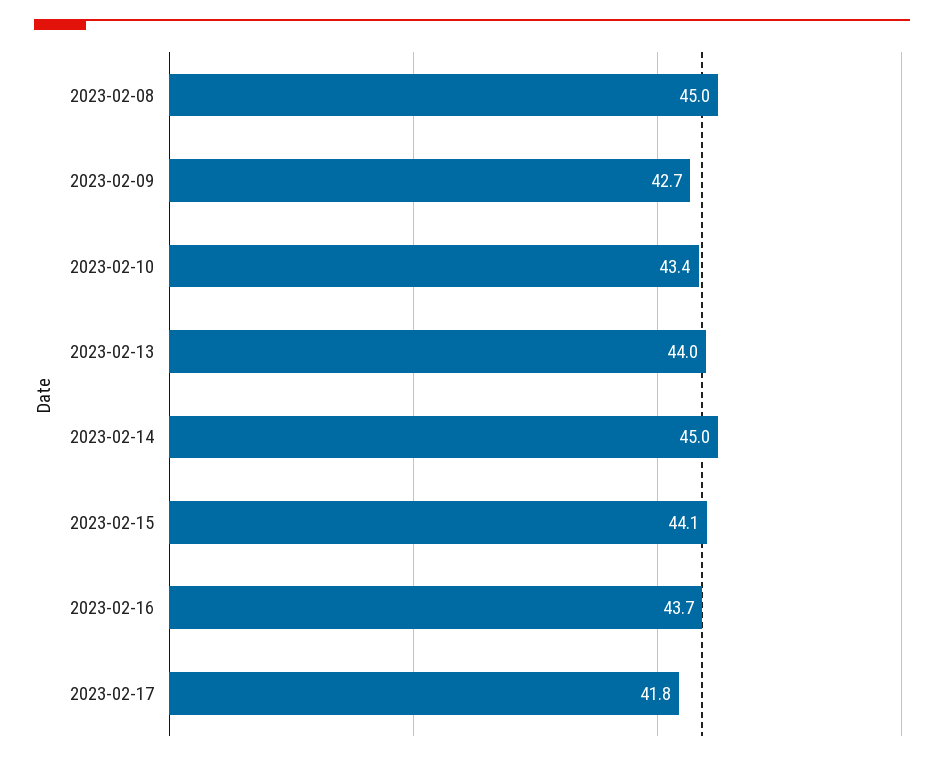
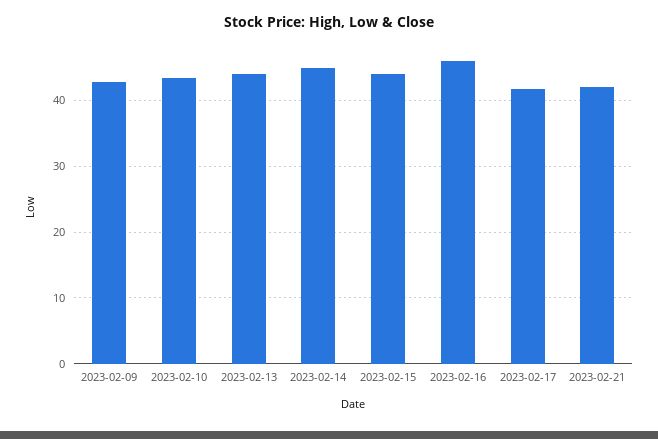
2023-02-08: 45 -> none
2023-02-16: 43.7 -> 46
2023-02-21: none -> 42

